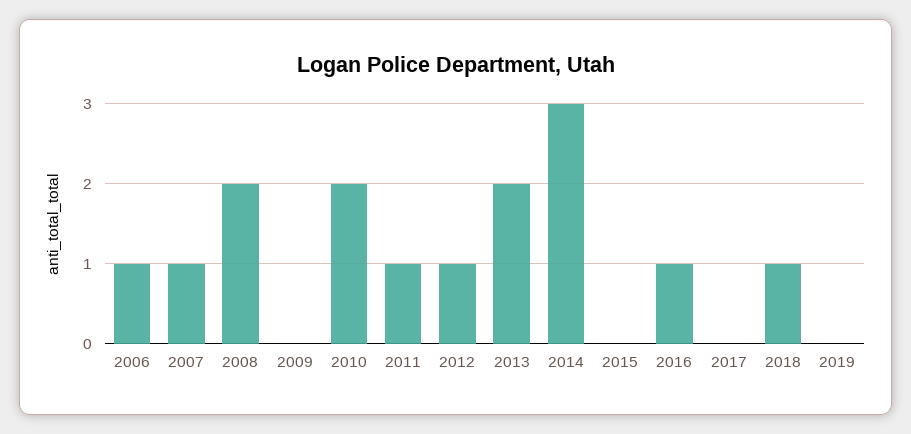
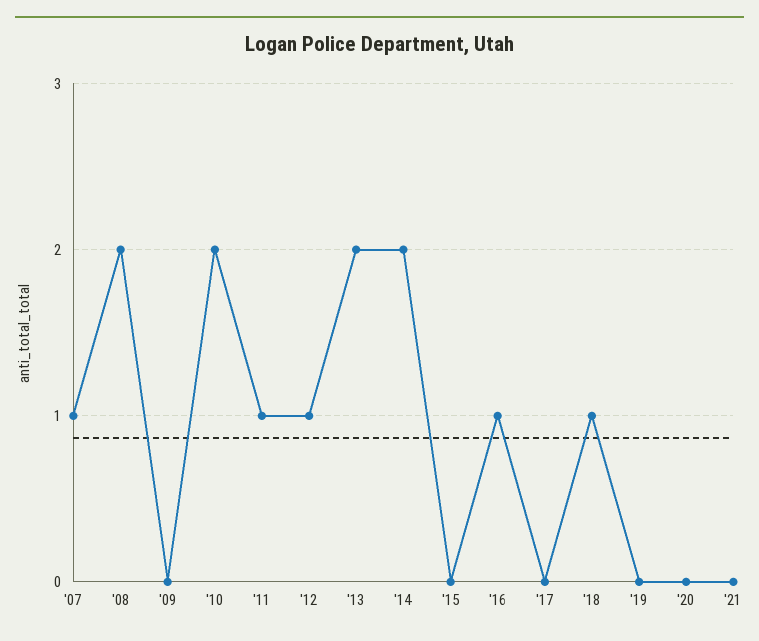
2006: 1 -> none
2014: 3 -> 2
'20: none -> 0
'21: none -> 0

